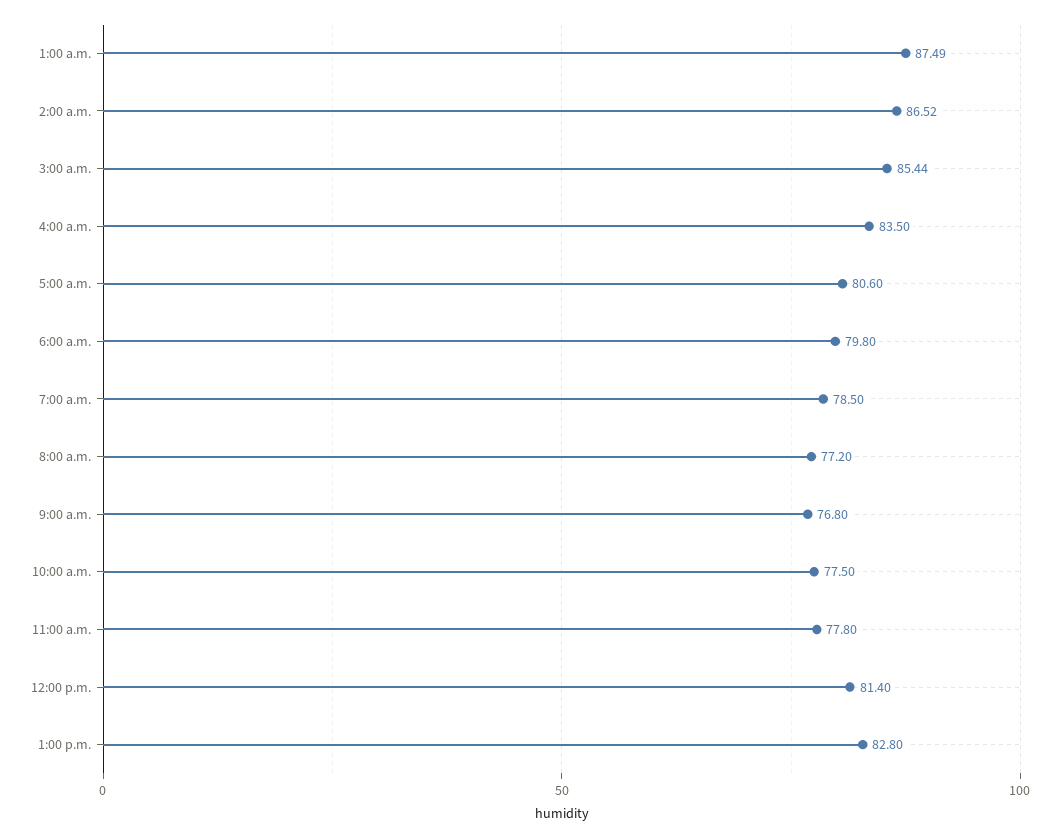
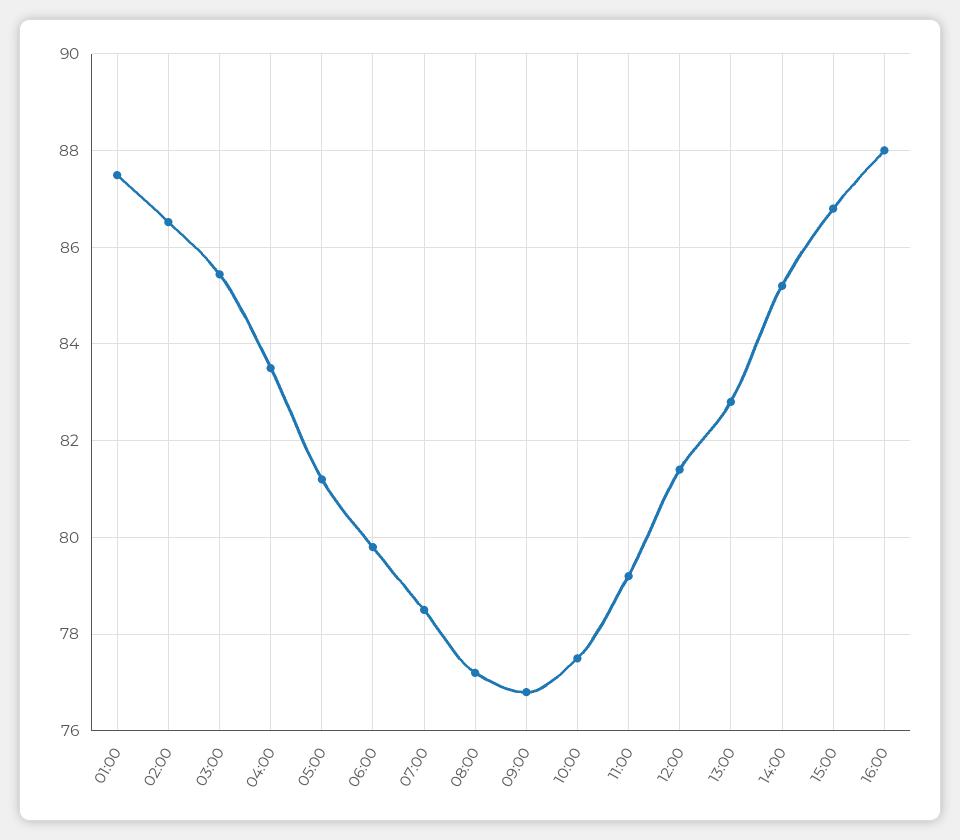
5:00 a.m.: 80.6 -> 81.2
11:00 a.m.: 77.8 -> 79.2
14:00: none -> 85.2
15:00: none -> 86.8
16:00: none -> 88

